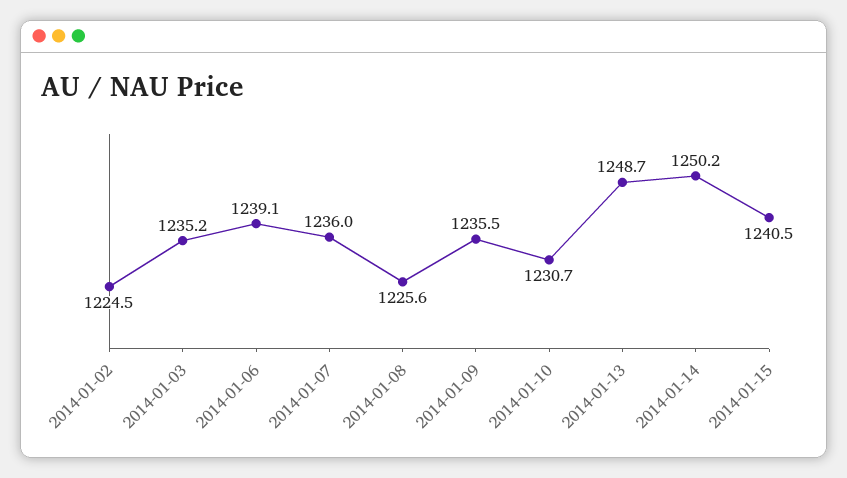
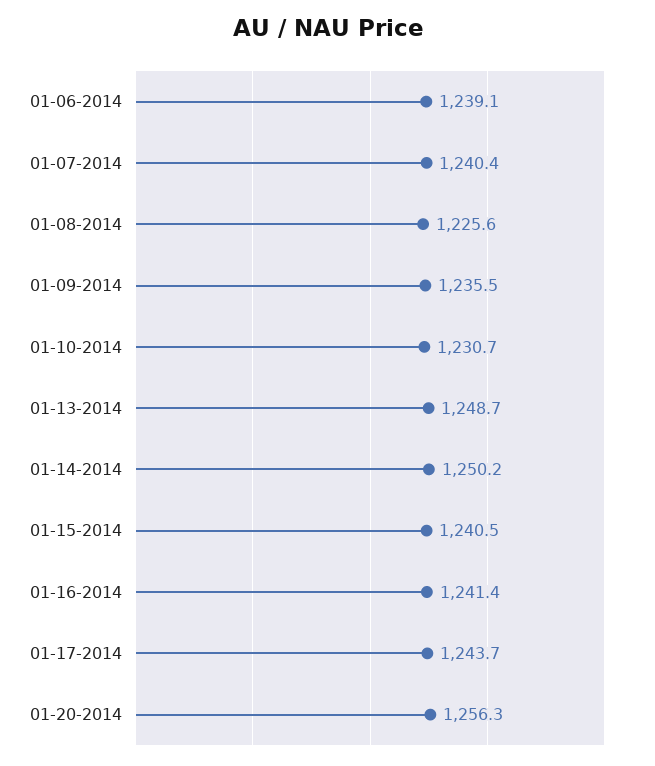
2014-01-02: 1224.5 -> none
2014-01-03: 1235.2 -> none
2014-01-07: 1236 -> 1240.4
01-16-2014: none -> 1241.4
01-17-2014: none -> 1243.7
01-20-2014: none -> 1256.3

